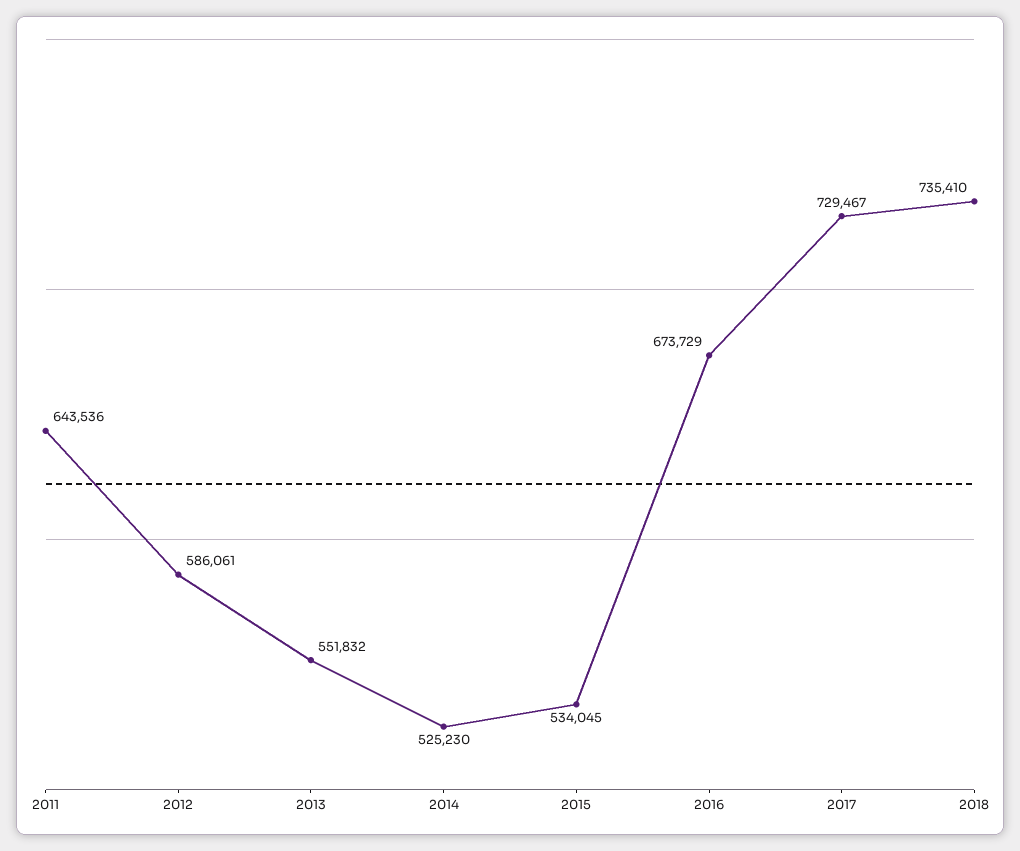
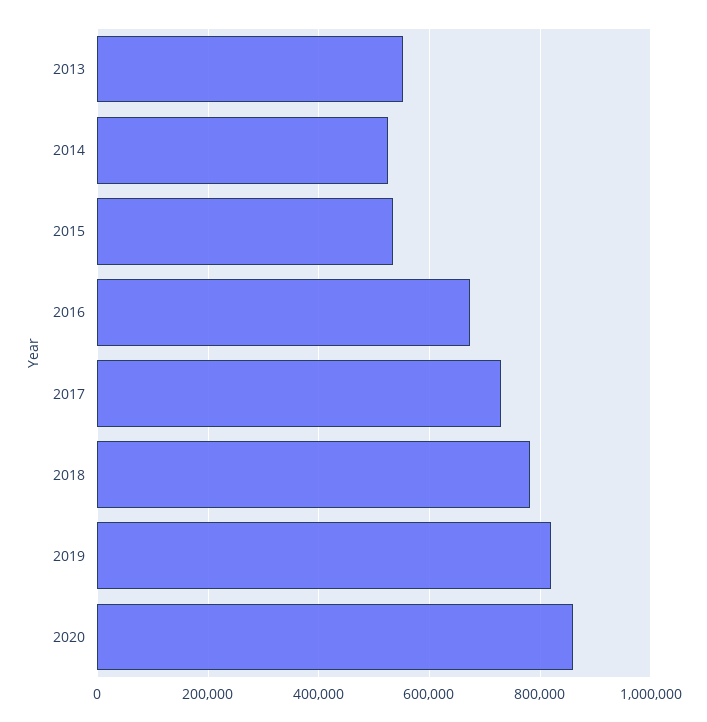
2011: 643536 -> none
2012: 586061 -> none
2018: 735410 -> 780000
2019: none -> 820000
2020: none -> 860000

